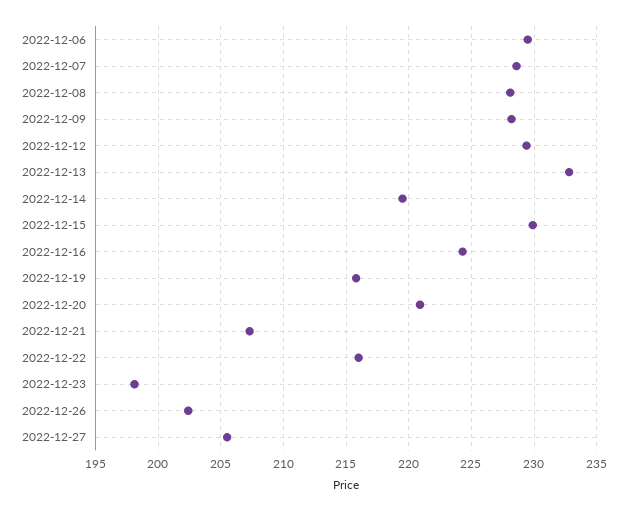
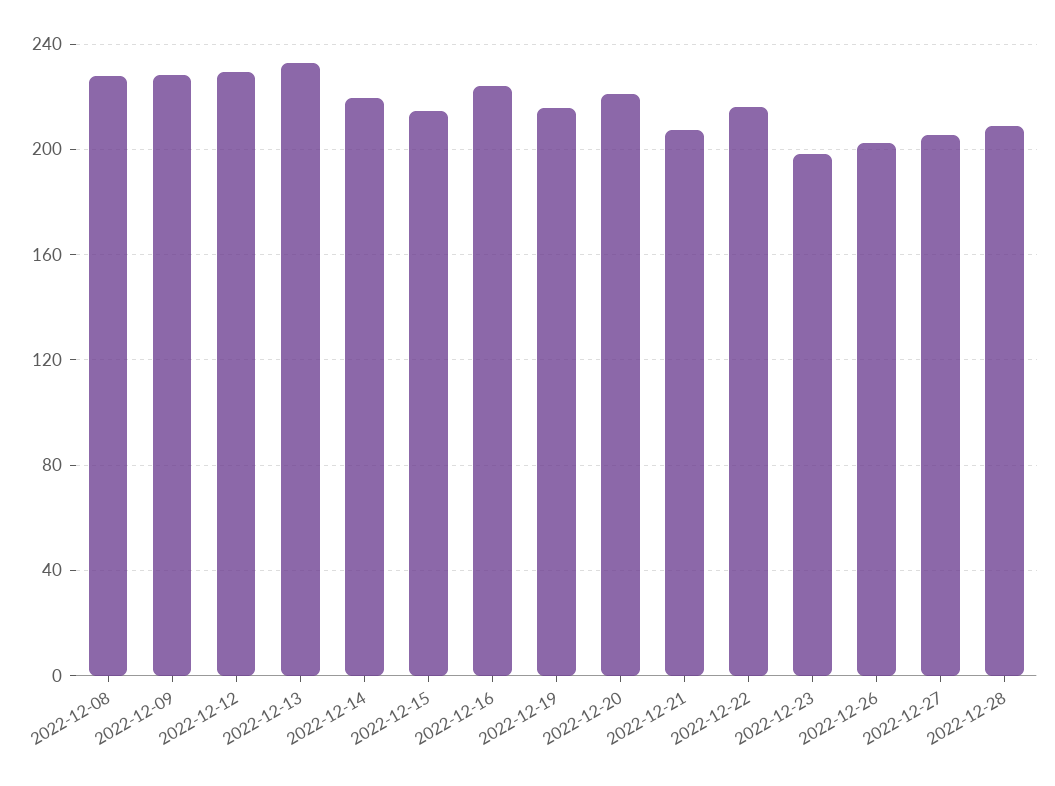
2022-12-06: 229.5 -> none
2022-12-07: 228.5 -> none
2022-12-15: 230 -> 215
2022-12-28: none -> 210

